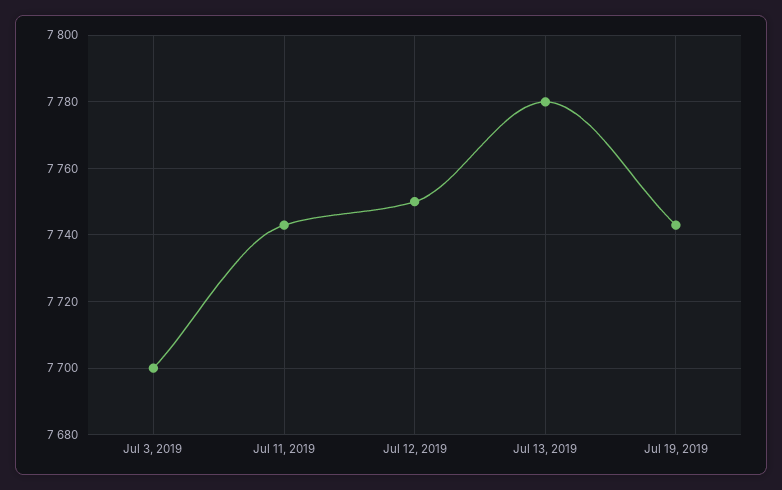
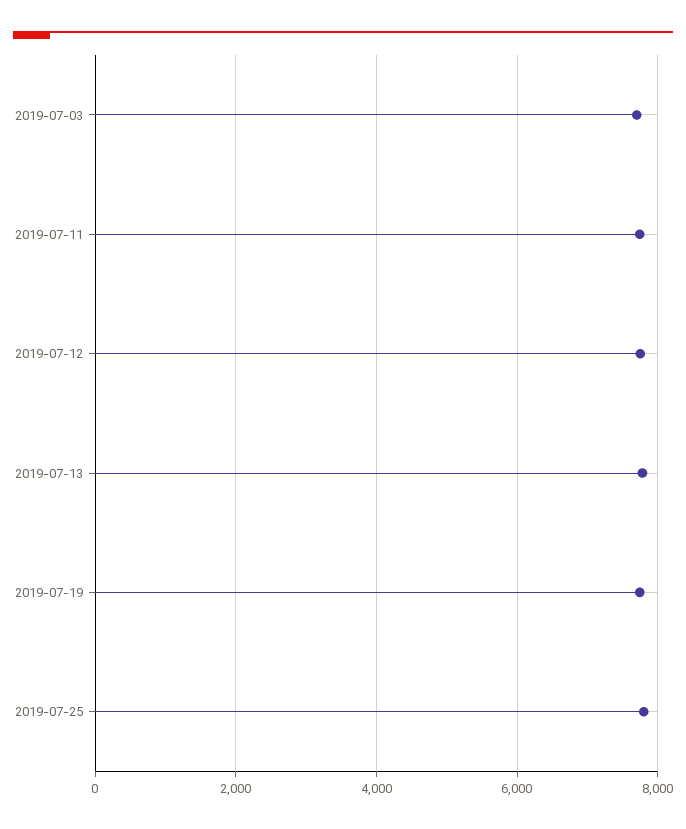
2019-07-25: none -> 7800

